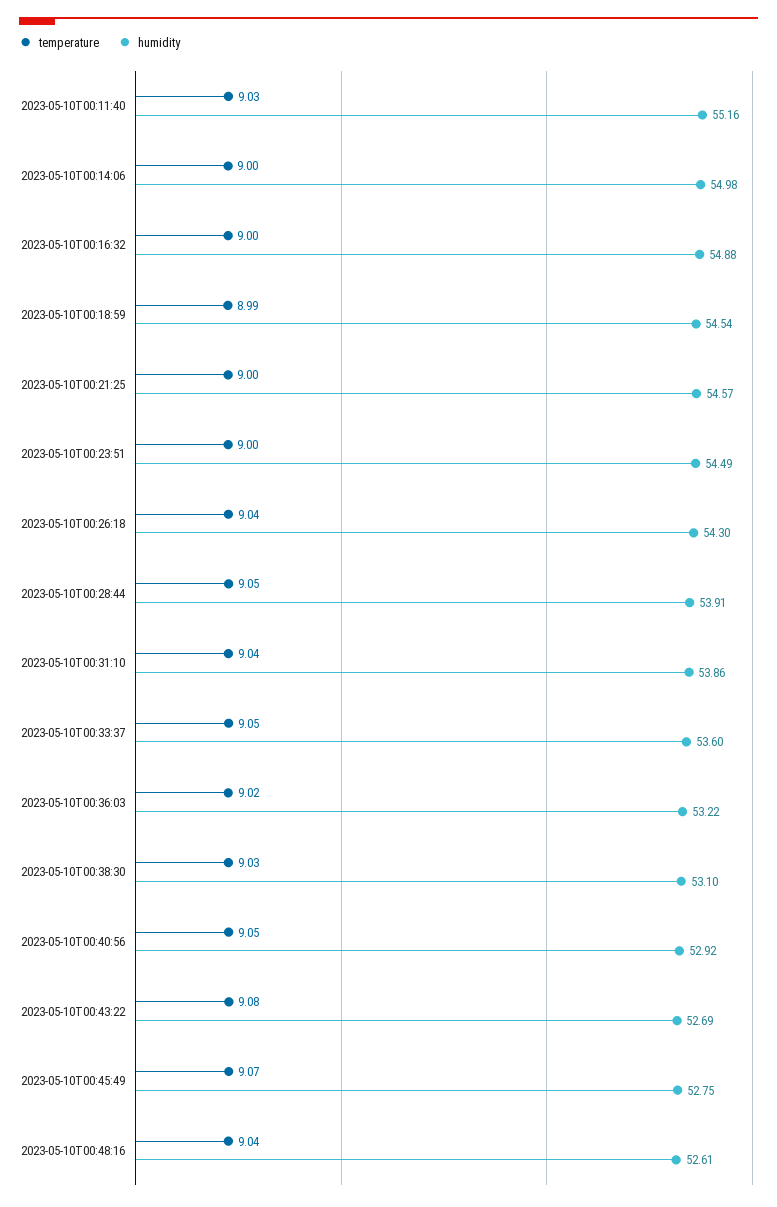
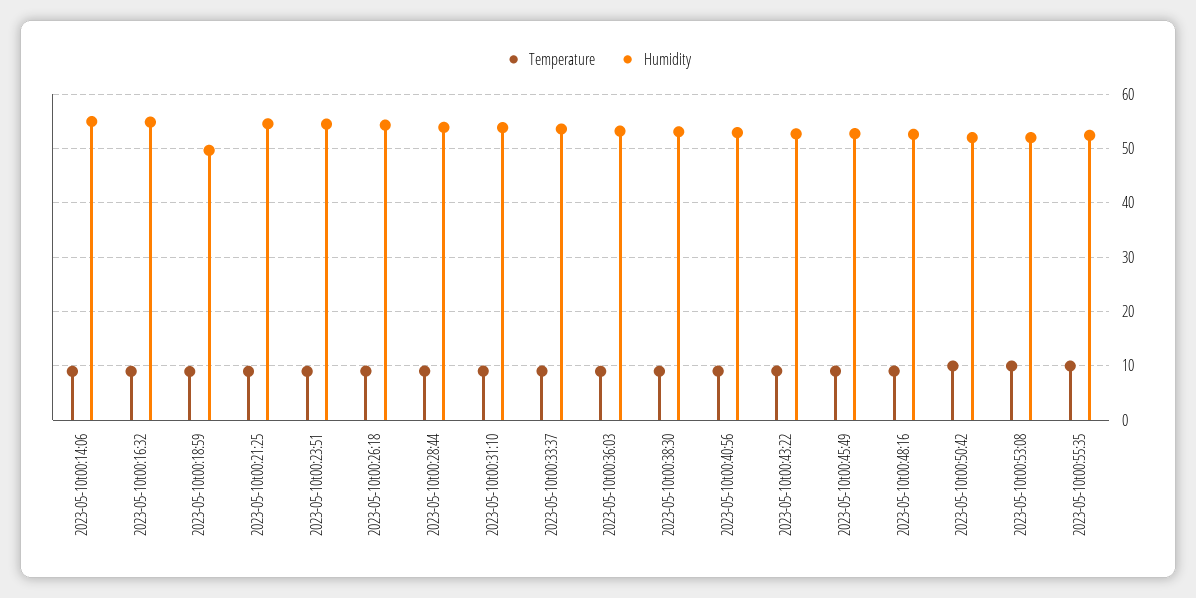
temperature, 2023-05-10T00:11:40: 9.03 -> none
humidity, 2023-05-10T00:11:40: 55.16 -> none
humidity, 2023-05-10T00:18:59: 54.54 -> 50
temperature, 2023-05-10t00:50:42: none -> 10
humidity, 2023-05-10t00:50:42: none -> 52
temperature, 2023-05-10t00:53:08: none -> 10
humidity, 2023-05-10t00:53:08: none -> 52
temperature, 2023-05-10t00:55:35: none -> 10
humidity, 2023-05-10t00:55:35: none -> 52

